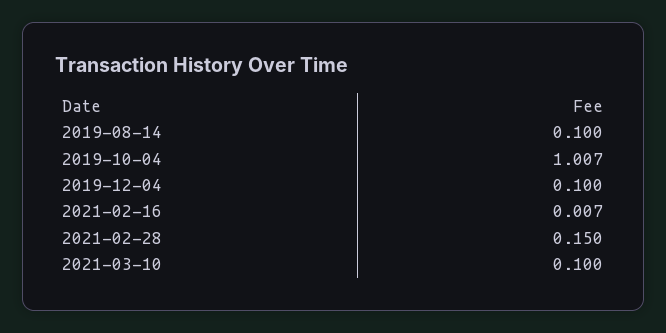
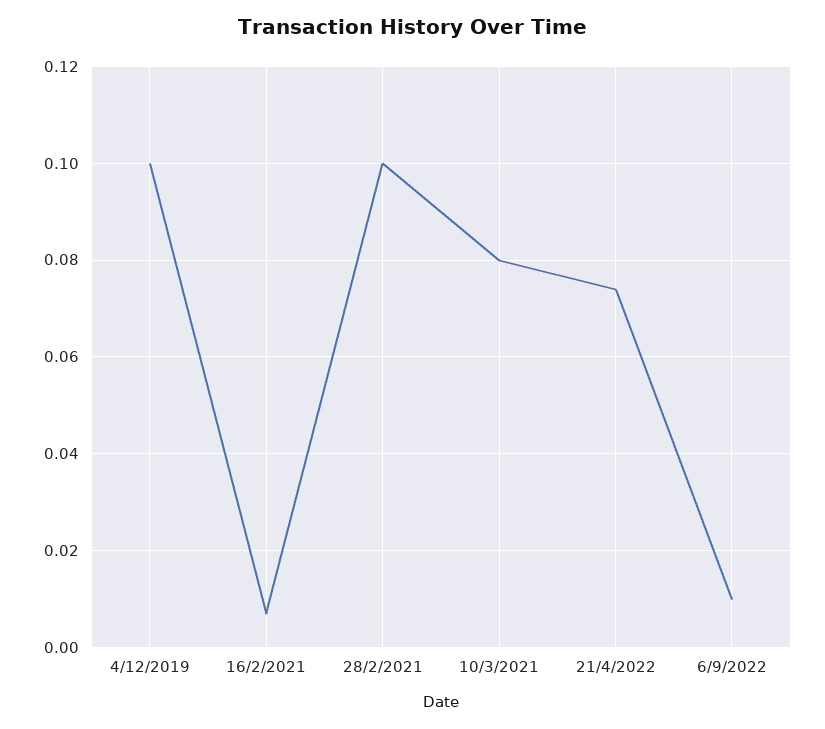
2019-08-14: 0.1 -> none
2019-10-04: 1.007 -> none
2021-02-28: 0.15 -> 0.1
2021-03-10: 0.1 -> 0.08
21/4/2022: none -> 0.075
6/9/2022: none -> 0.01

